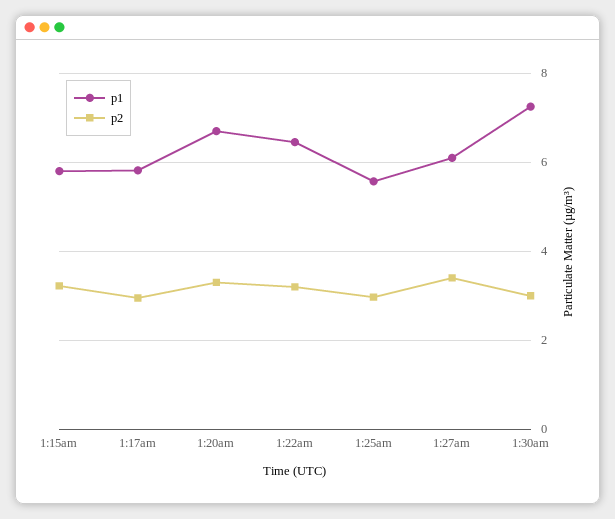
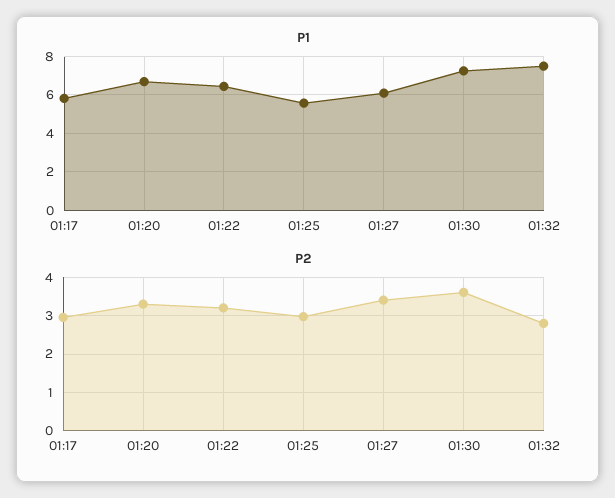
p1, 1:15am: 5.8 -> none
p2, 1:15am: 3.2 -> none
p2, 1:30am: 3 -> 3.6
p1, 01:32: none -> 7.5
p2, 01:32: none -> 2.8

